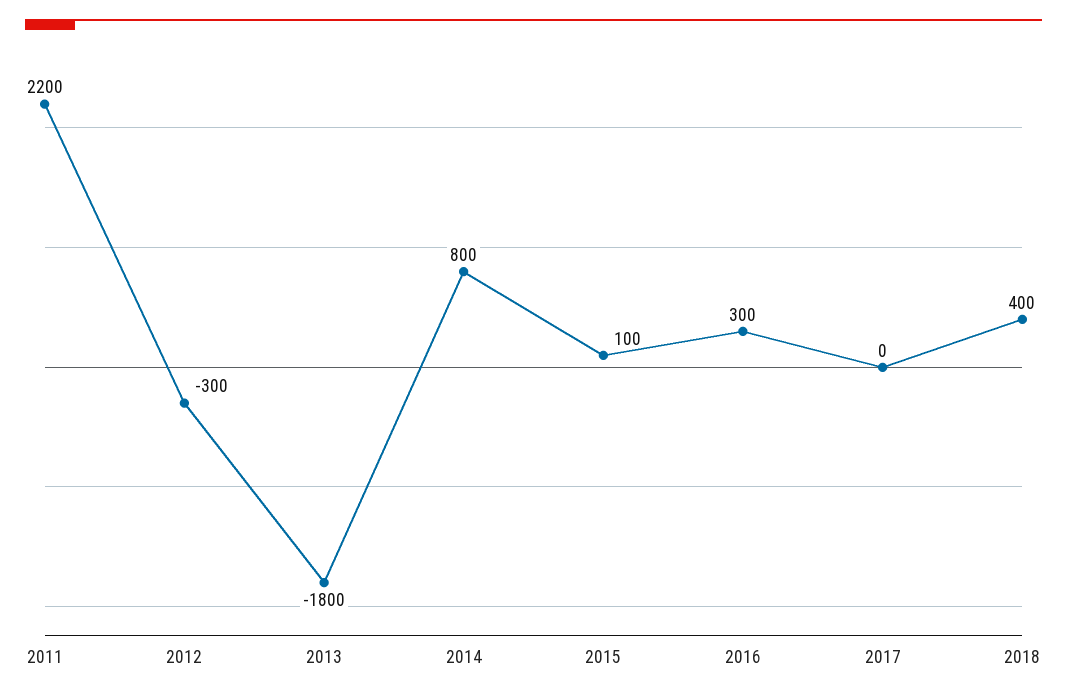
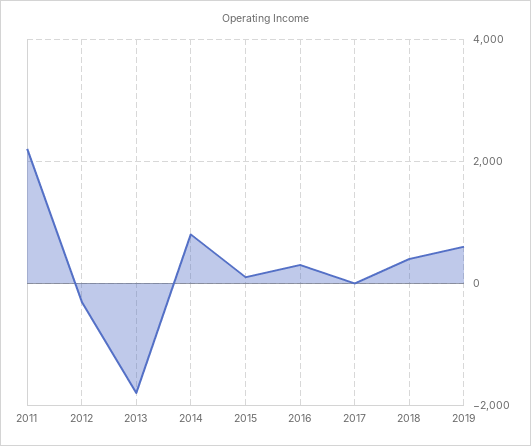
2019: none -> 600

